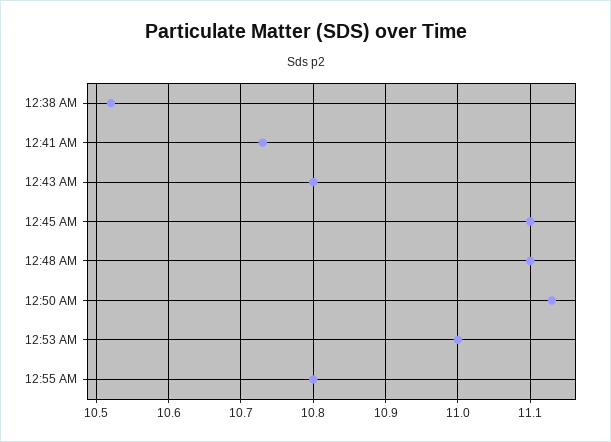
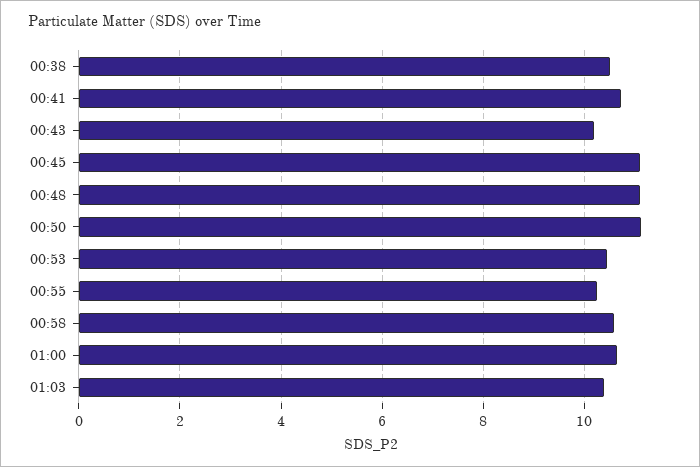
12:43 AM: 10.8 -> 10.2
12:53 AM: 11 -> 10.4
12:55 AM: 10.8 -> 10.2
00:58: none -> 10.6
01:00: none -> 10.6
01:03: none -> 10.4

